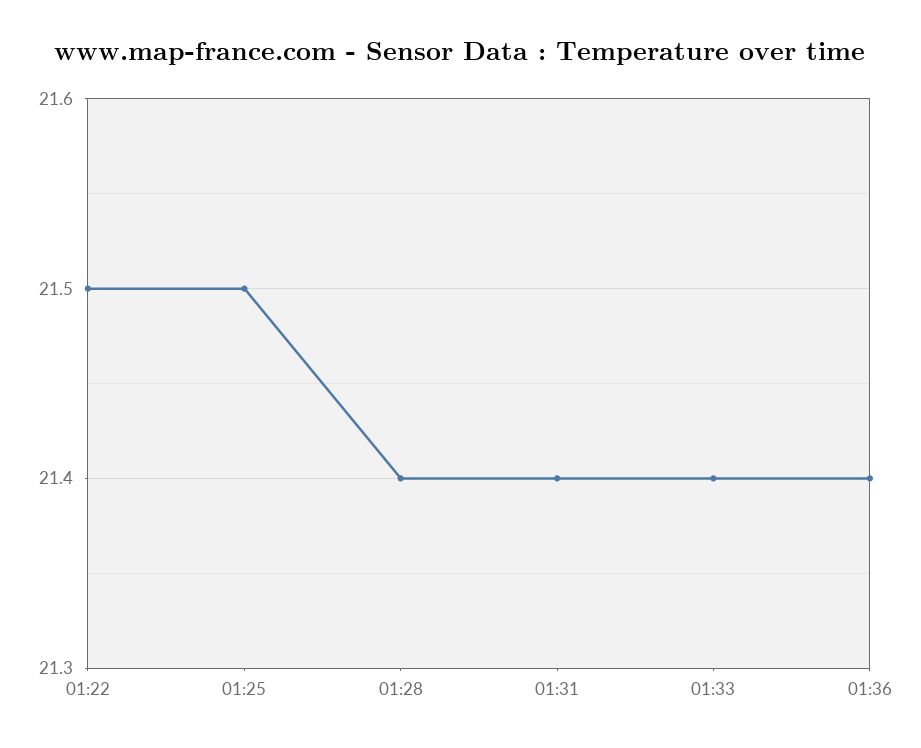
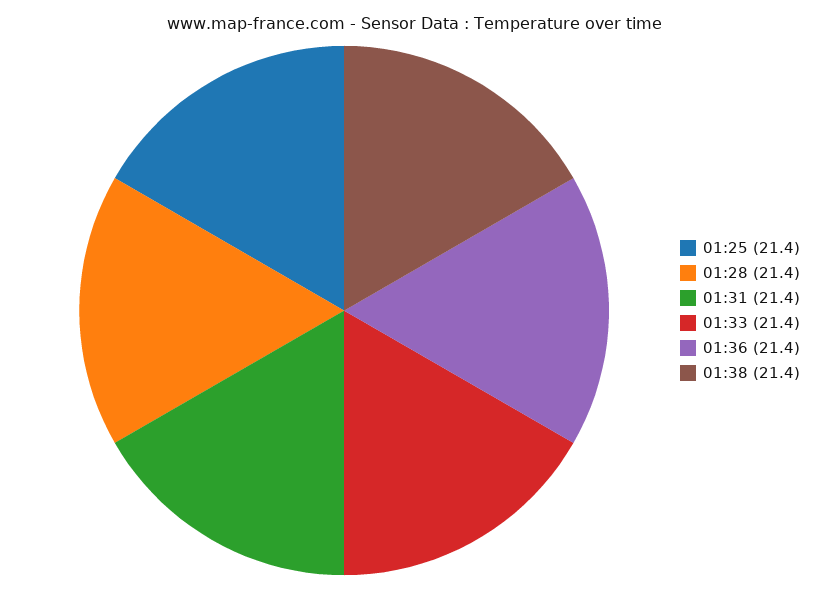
01:22: 21.5 -> none
01:25: 21.5 -> 21.4
01:38: none -> 21.4

